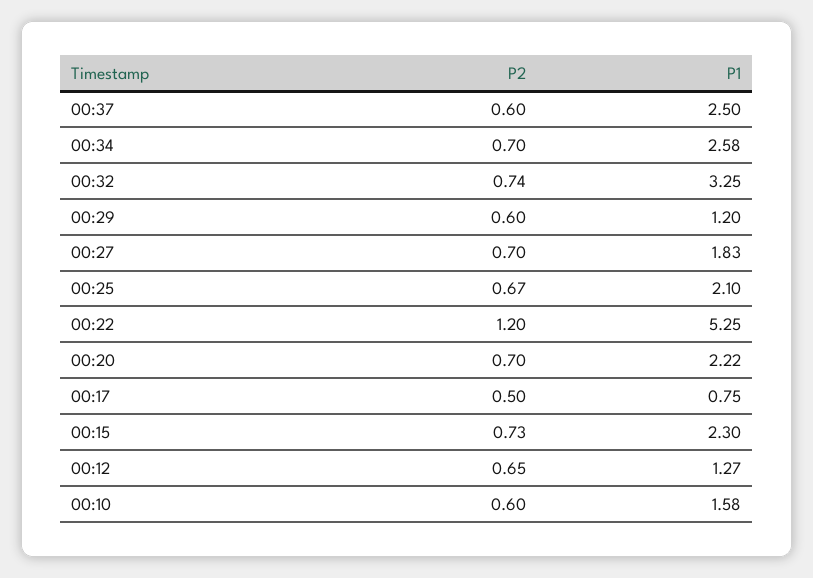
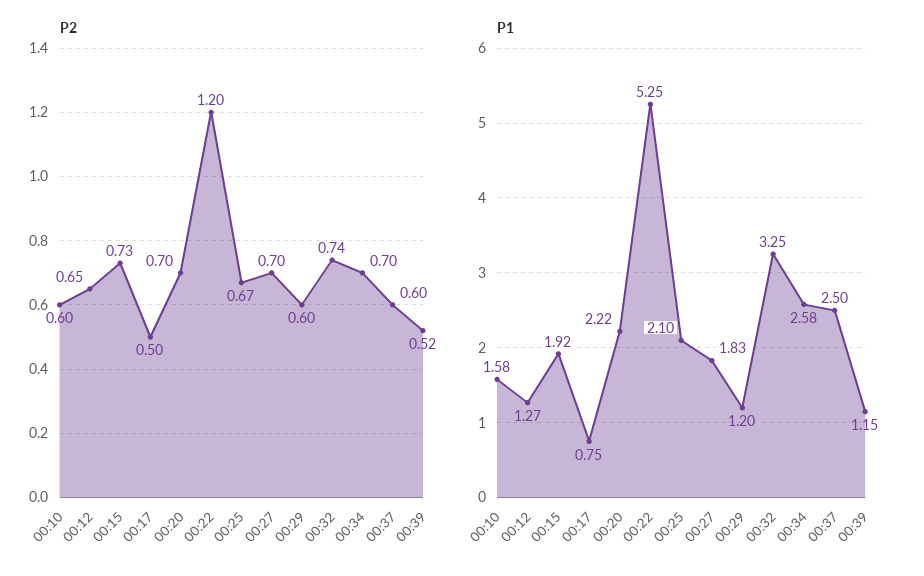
P1, 00:15: 2.3 -> 1.92
P2, 00:39: none -> 0.52
P1, 00:39: none -> 1.15

